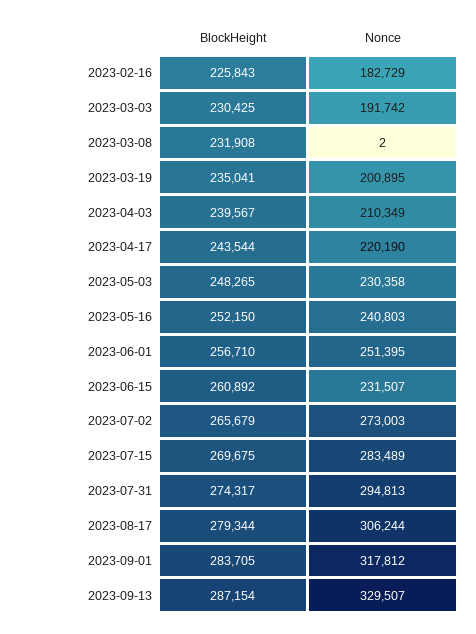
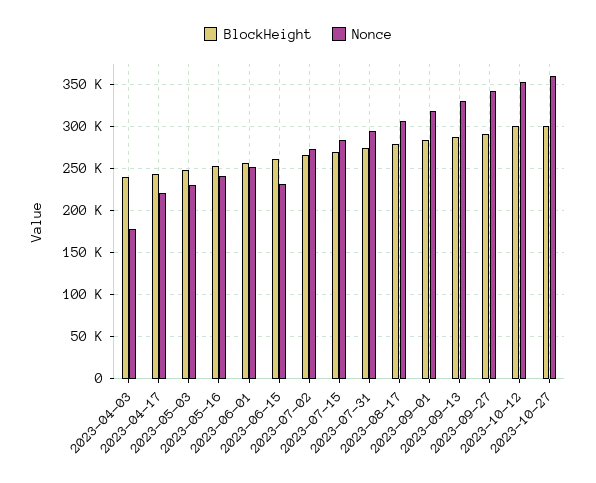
BlockHeight, 2023-02-16: 225843 -> none
Nonce, 2023-02-16: 182729 -> none
BlockHeight, 2023-03-03: 230425 -> none
Nonce, 2023-03-03: 191742 -> none
BlockHeight, 2023-03-08: 231908 -> none
Nonce, 2023-03-08: 2 -> none
BlockHeight, 2023-03-19: 235041 -> none
Nonce, 2023-03-19: 200895 -> none
Nonce, 2023-04-03: 210349 -> 180000
BlockHeight, 2023-09-27: none -> 290000
Nonce, 2023-09-27: none -> 340000
BlockHeight, 2023-10-12: none -> 300000
Nonce, 2023-10-12: none -> 350000
BlockHeight, 2023-10-27: none -> 300000
Nonce, 2023-10-27: none -> 360000

